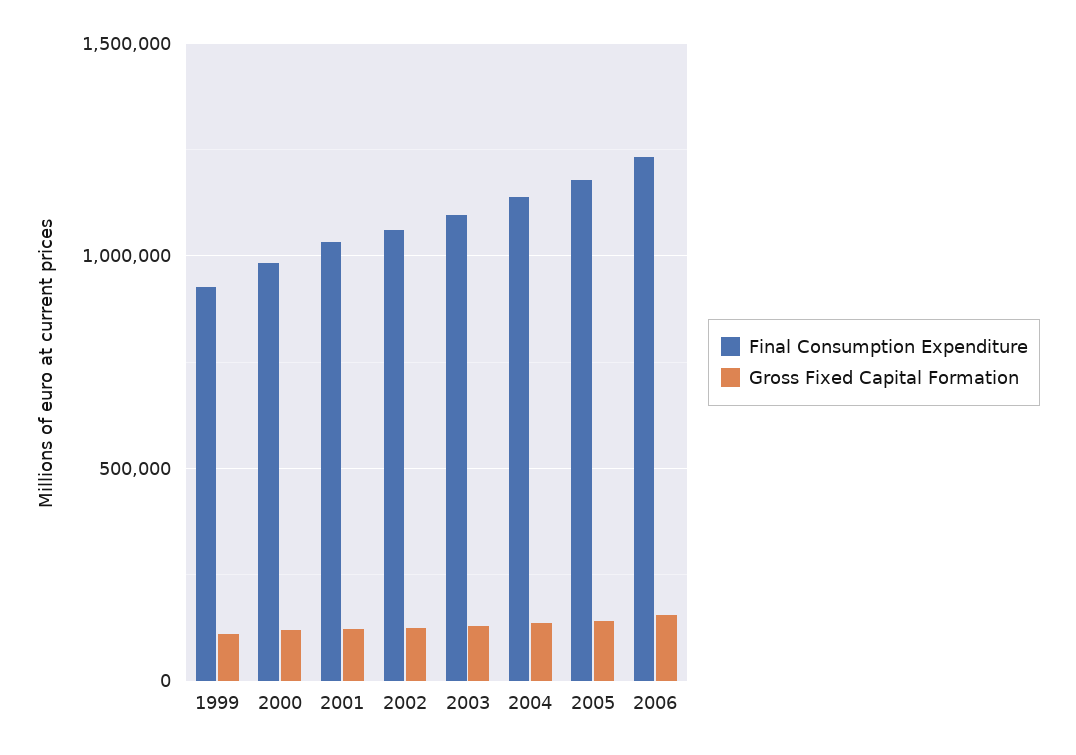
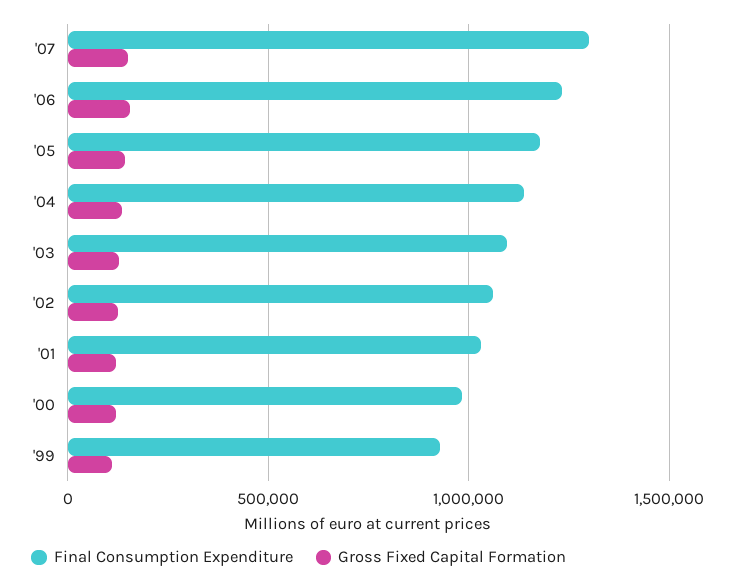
Final Consumption Expenditure, '07: none -> 1300000
Gross Fixed Capital Formation, '07: none -> 150000

